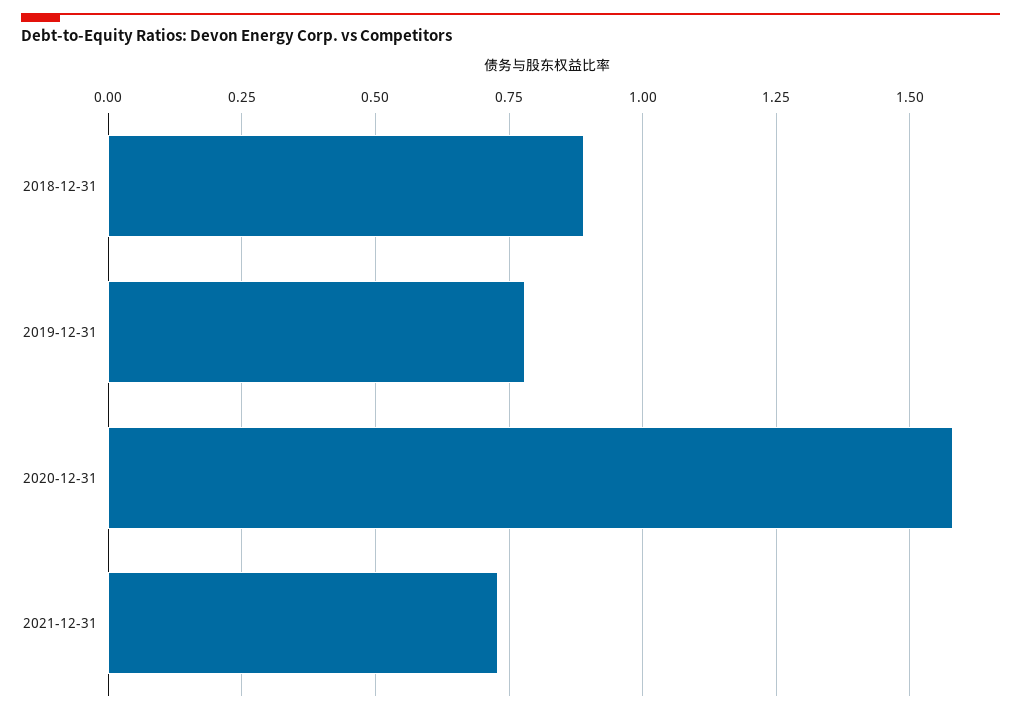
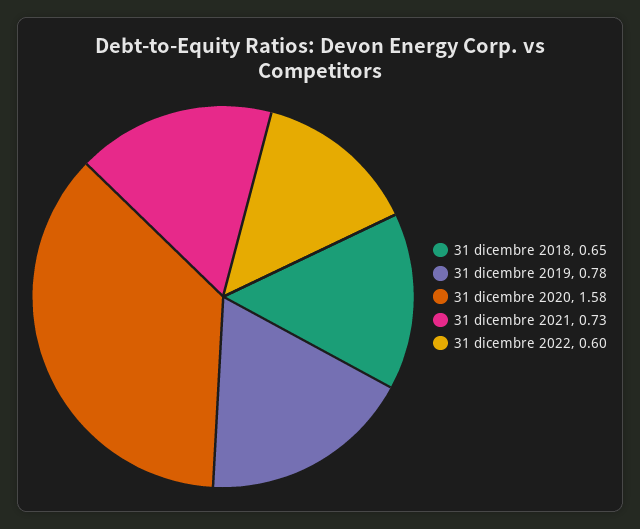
2018-12-31: 0.9 -> 0.65
31 dicembre 2022: none -> 0.6

